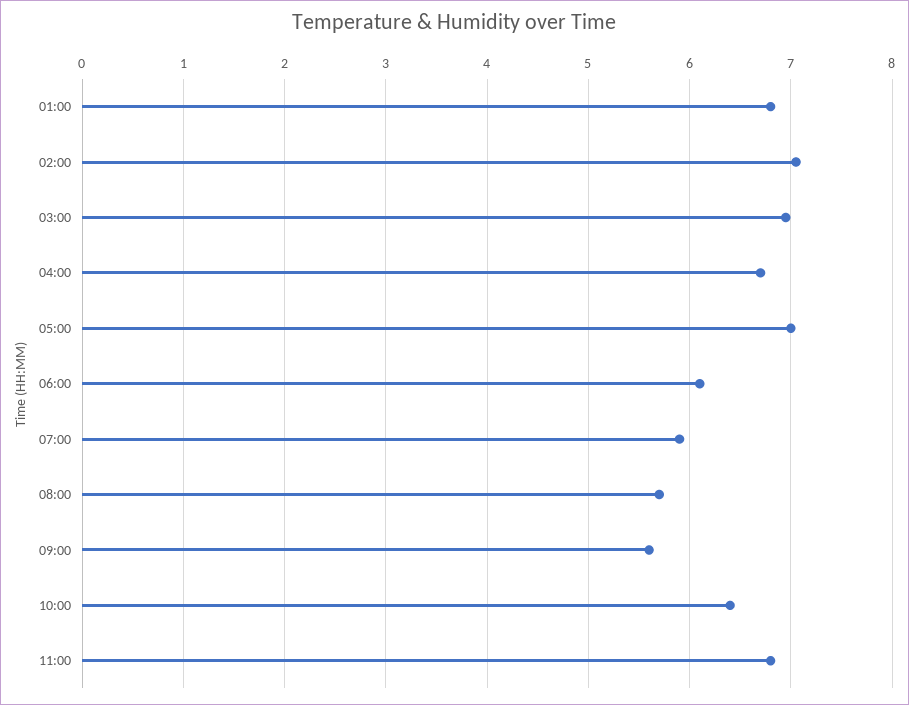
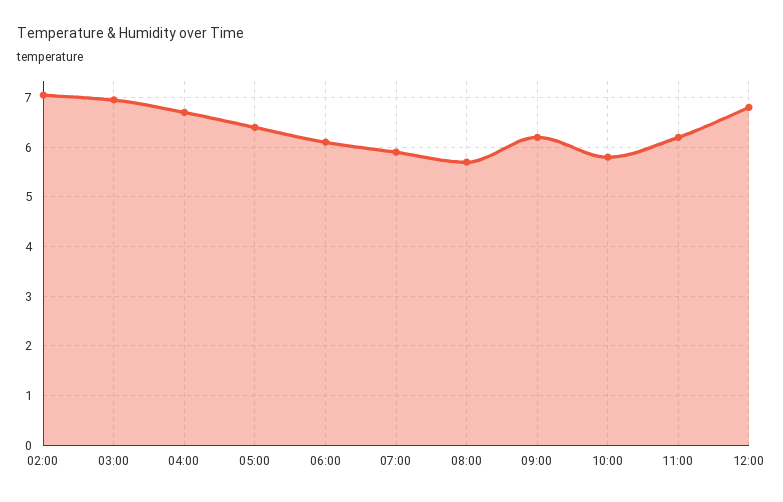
01:00: 6.8 -> none
05:00: 7 -> 6.4
09:00: 5.6 -> 6.2
10:00: 6.4 -> 5.8
11:00: 6.8 -> 6.2
12:00: none -> 6.8

